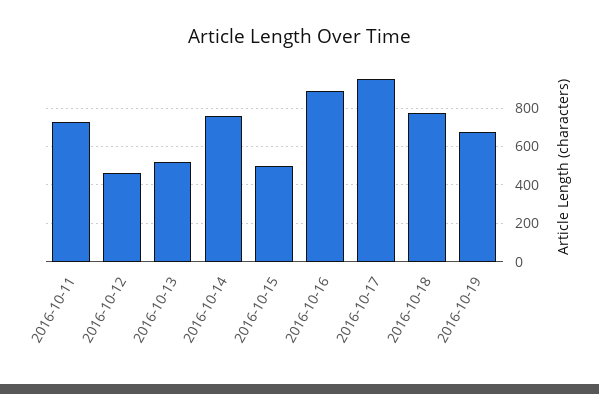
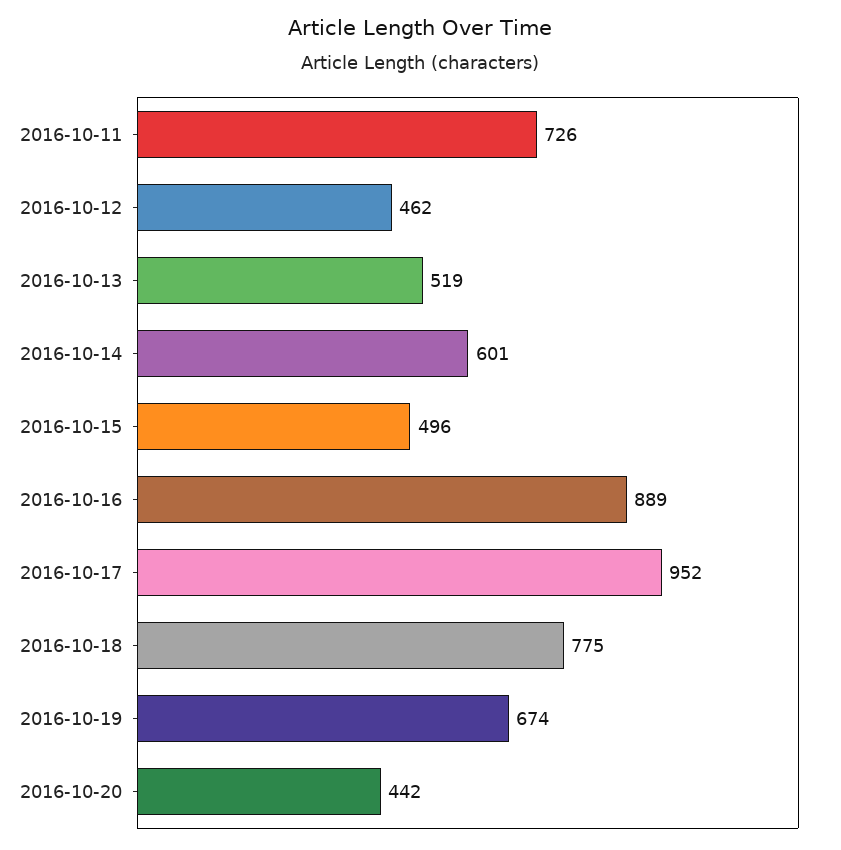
2016-10-14: 750 -> 601
2016-10-20: none -> 442

